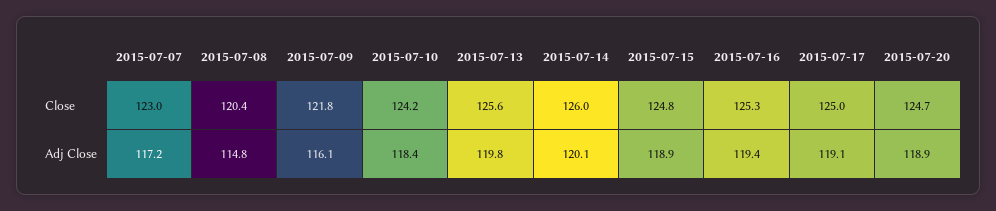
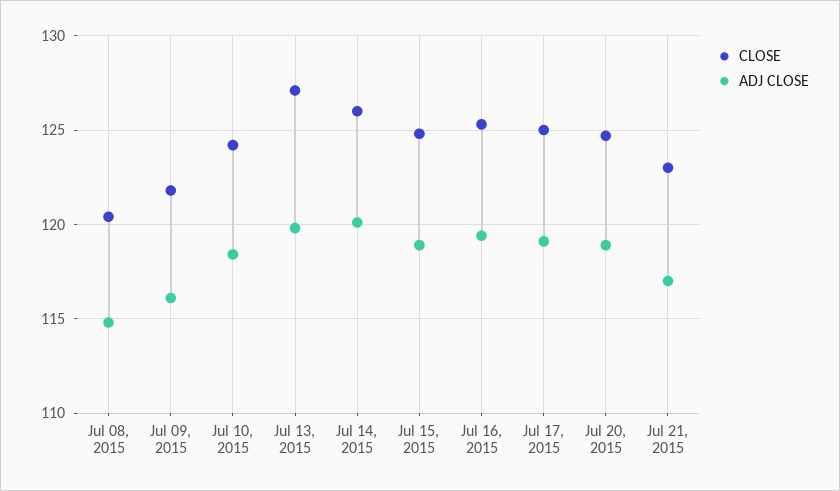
Close, 2015-07-07: 123 -> none
Close, 2015-07-13: 125.6 -> 127
Adj Close, 2015-07-07: 117.2 -> none
Close, Jul 21, 2015: none -> 123
Adj Close, Jul 21, 2015: none -> 117

